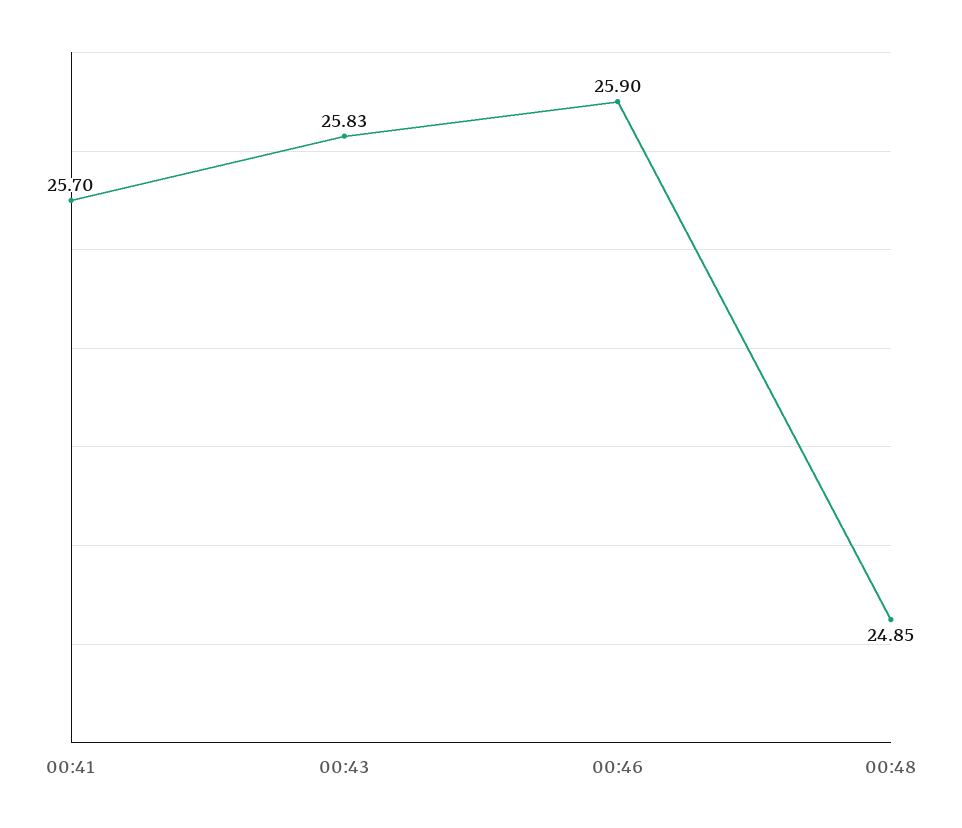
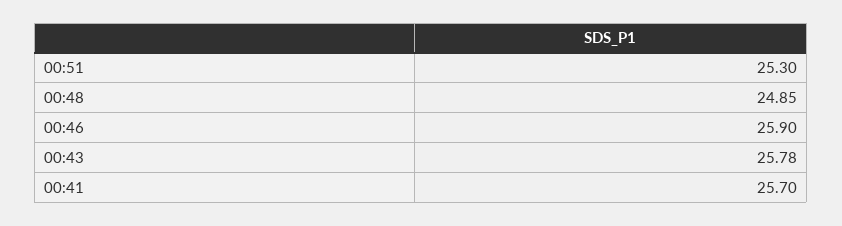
00:43: 25.83 -> 25.78
00:51: none -> 25.3

